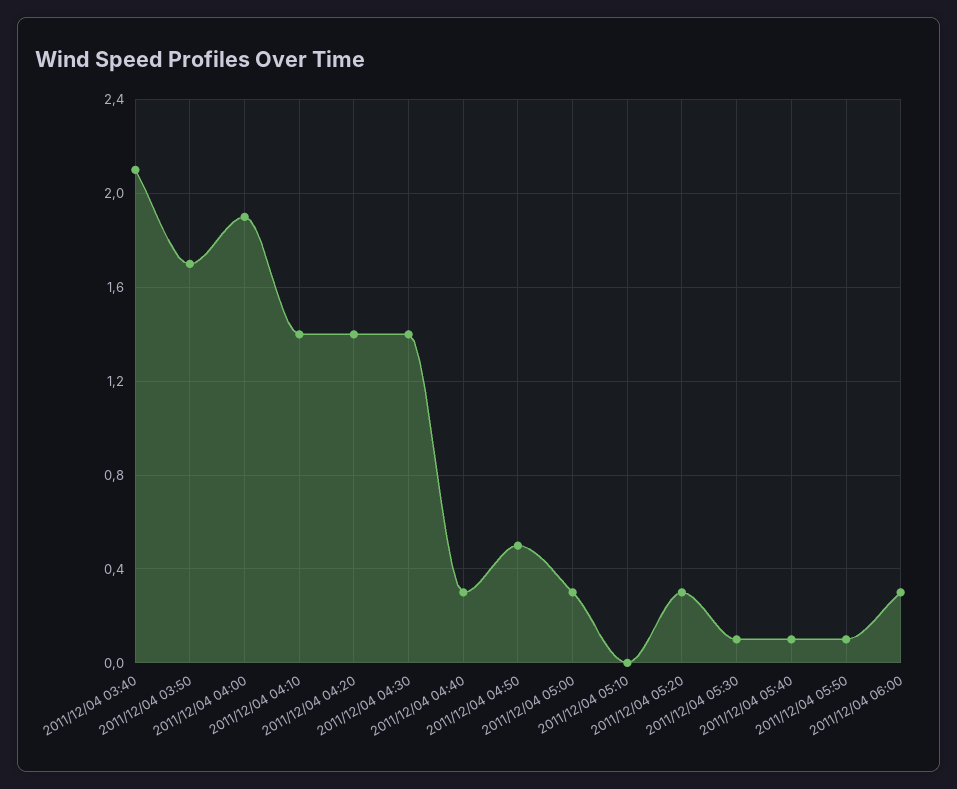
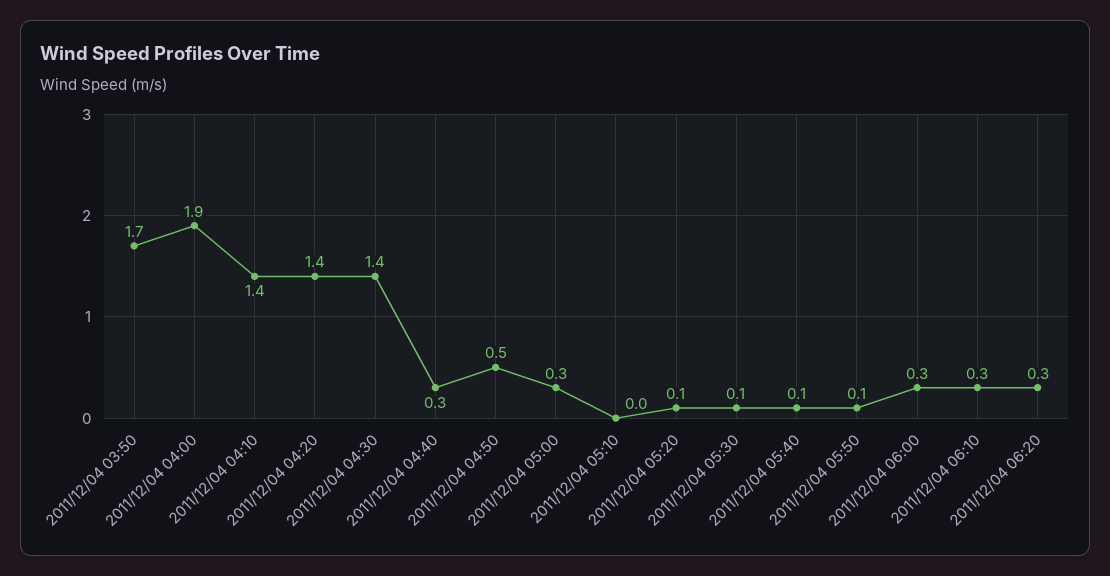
2011/12/04 03:40: 2.1 -> none
2011/12/04 05:20: 0.3 -> 0.1
2011/12/04 06:10: none -> 0.3
2011/12/04 06:20: none -> 0.3

